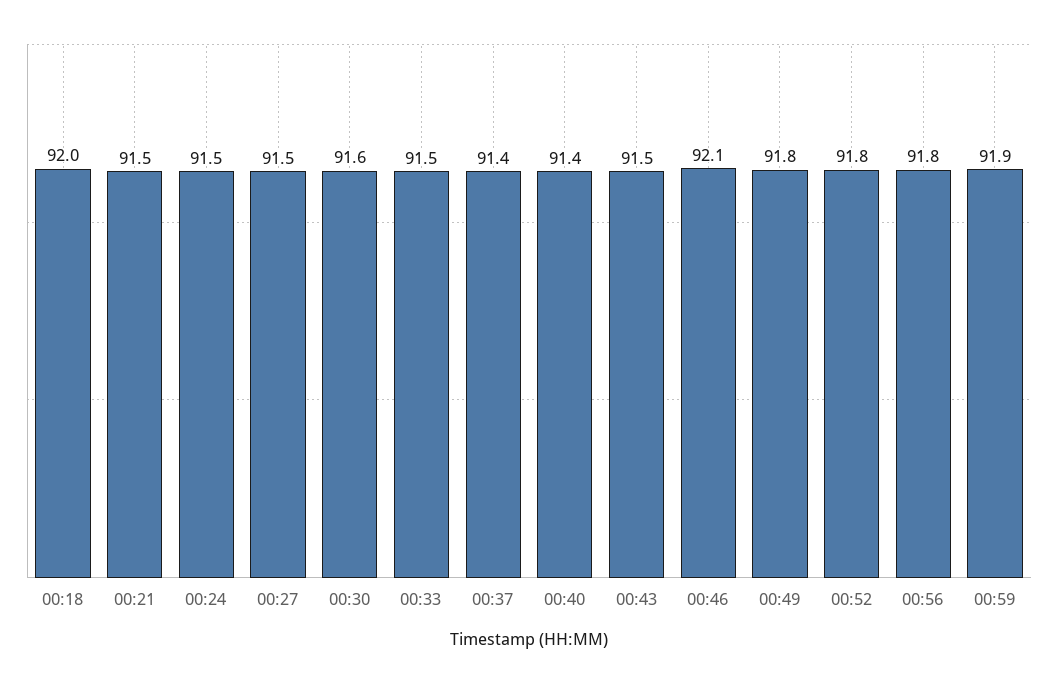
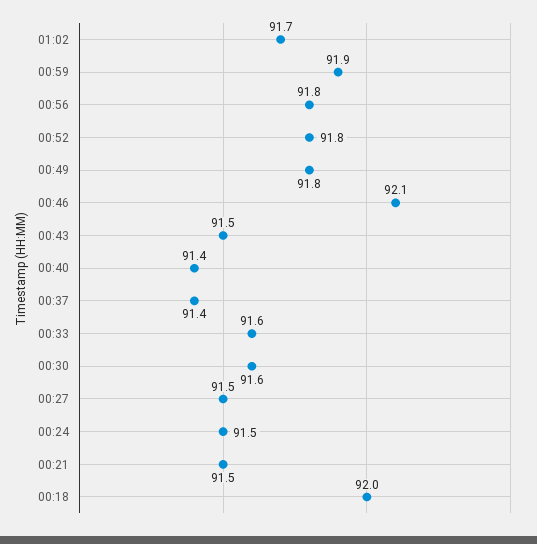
00:33: 91.5 -> 91.6
01:02: none -> 91.7

